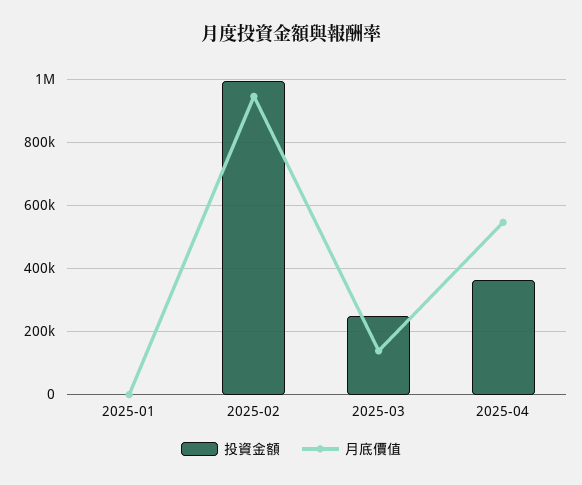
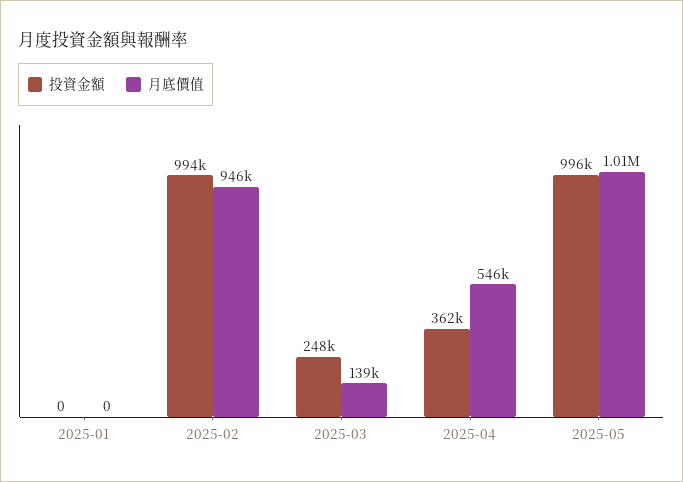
投資金額, 2025-05: none -> 996000
月底價值, 2025-05: none -> 1010000

